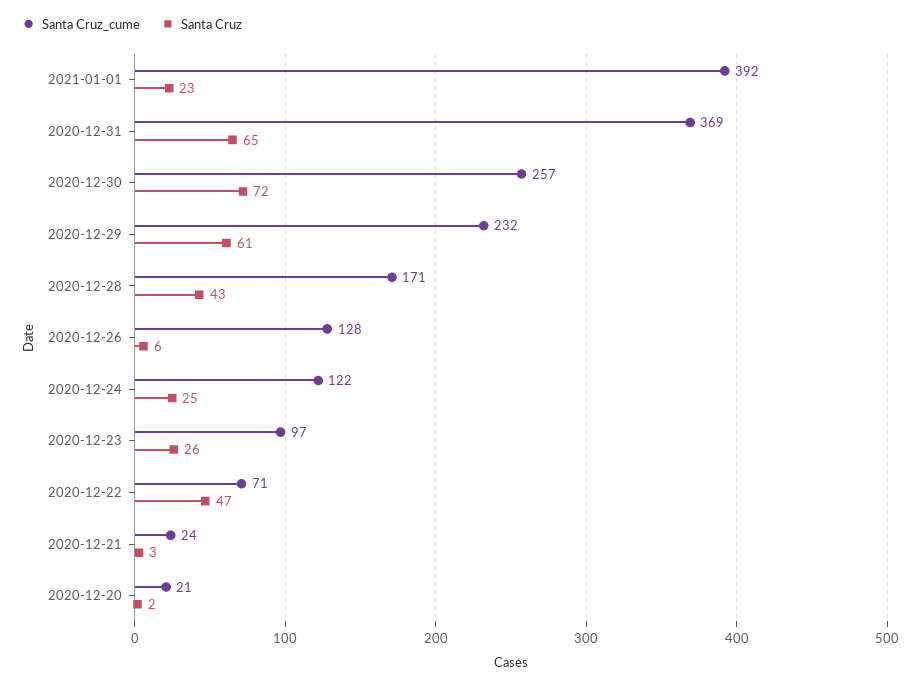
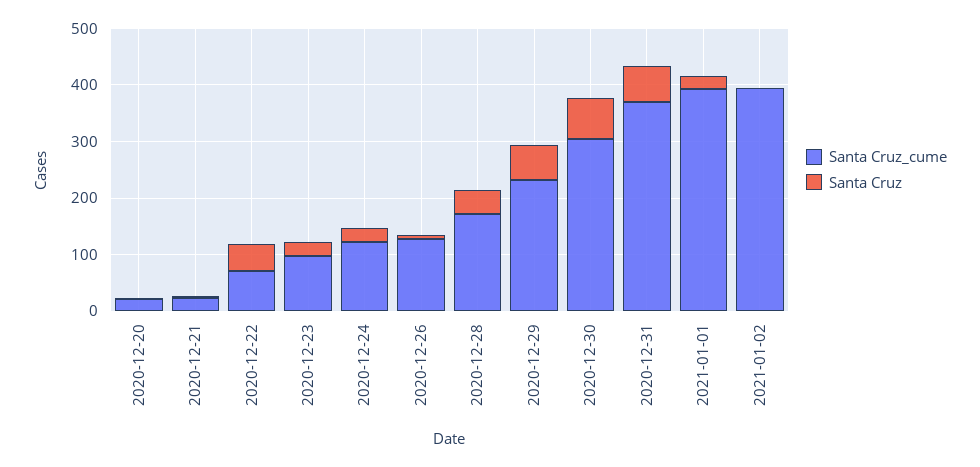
Santa Cruz_cume, 2020-12-30: 257 -> 300
Santa Cruz_cume, 2021-01-02: none -> 400
Santa Cruz, 2021-01-02: none -> 0

